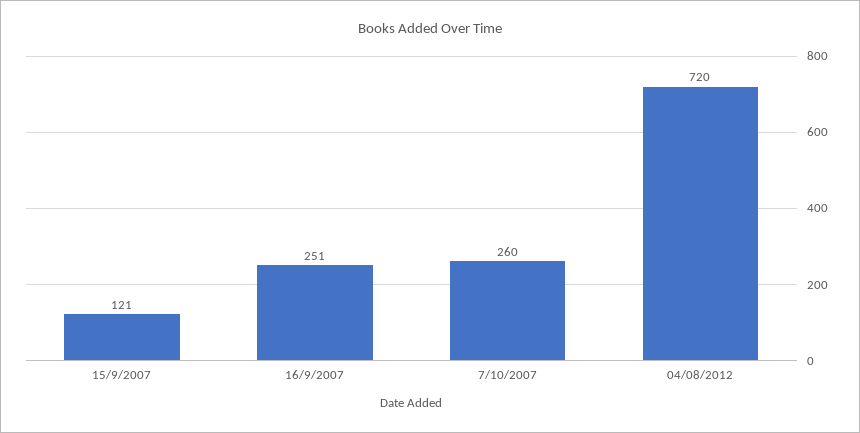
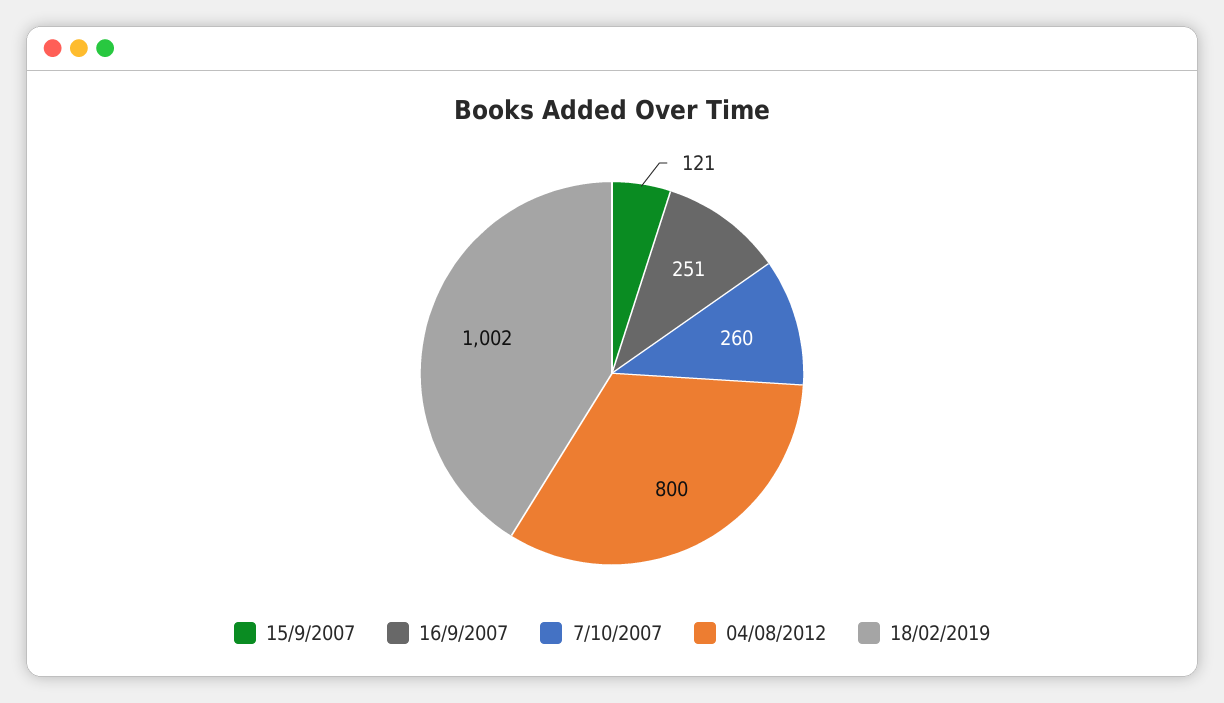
04/08/2012: 720 -> 800
18/02/2019: none -> 1002

